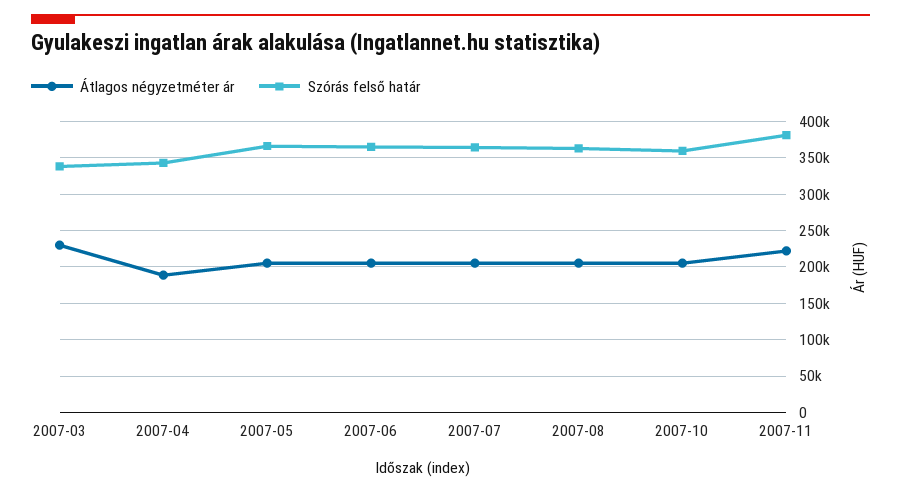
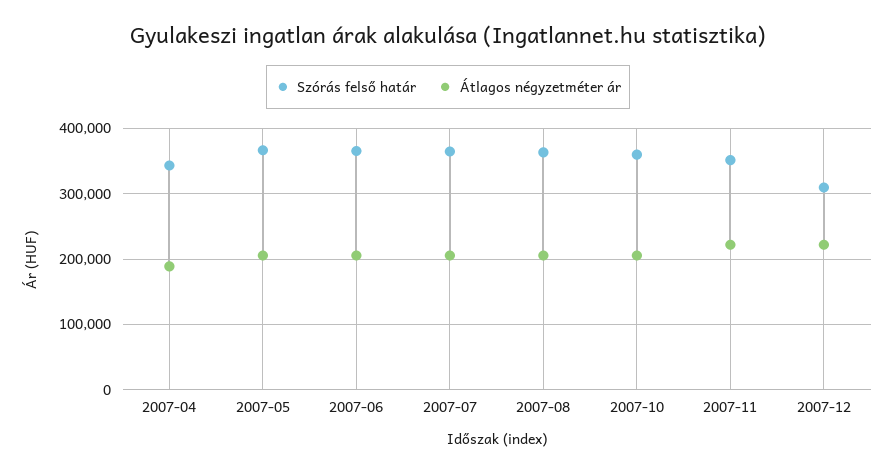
Átlagos négyzetméter ár, 2007-03: 230000 -> none
Szórás felső határ, 2007-03: 340000 -> none
Szórás felső határ, 2007-11: 380000 -> 350000
Szórás felső határ, 2007-12: none -> 310000
Átlagos négyzetméter ár, 2007-12: none -> 220000

